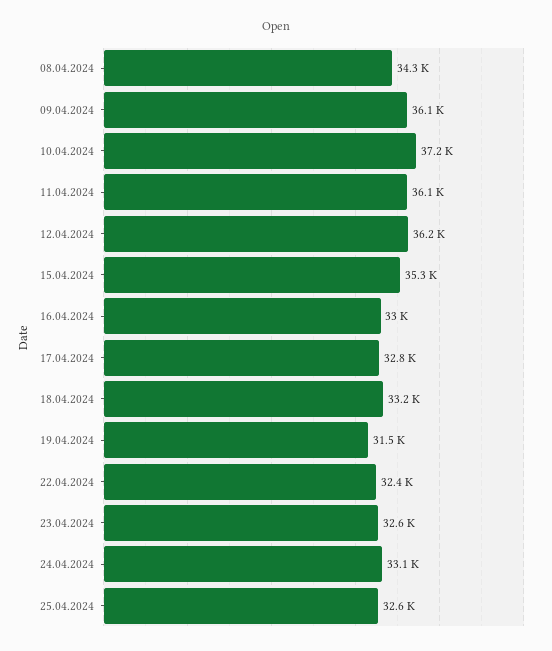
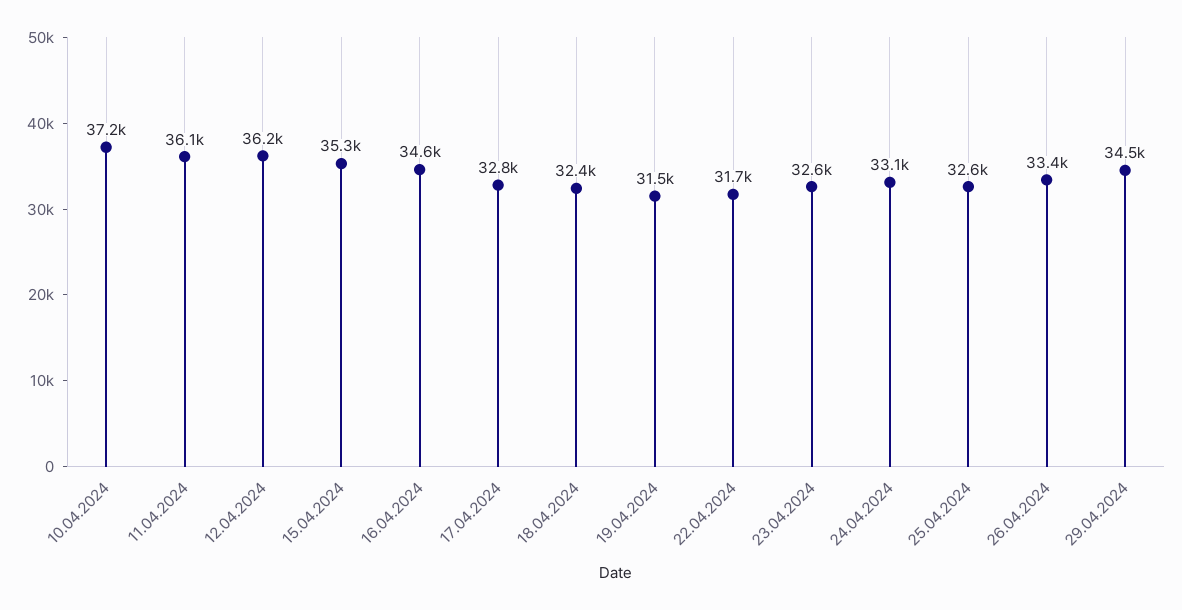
08.04.2024: 34300 -> none
09.04.2024: 36100 -> none
16.04.2024: 33000 -> 34600
18.04.2024: 33200 -> 32400
22.04.2024: 32400 -> 31700
26.04.2024: none -> 33400
29.04.2024: none -> 34500

